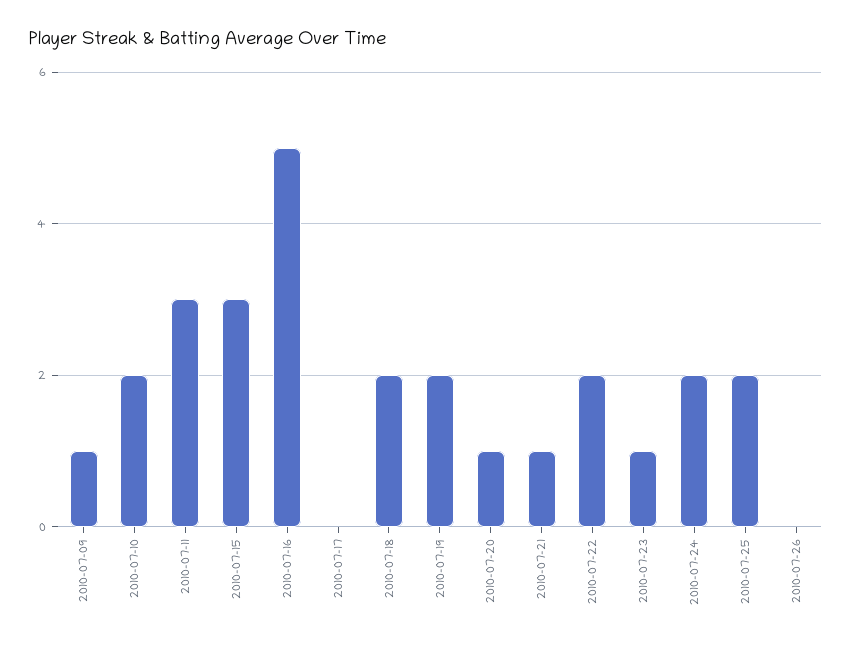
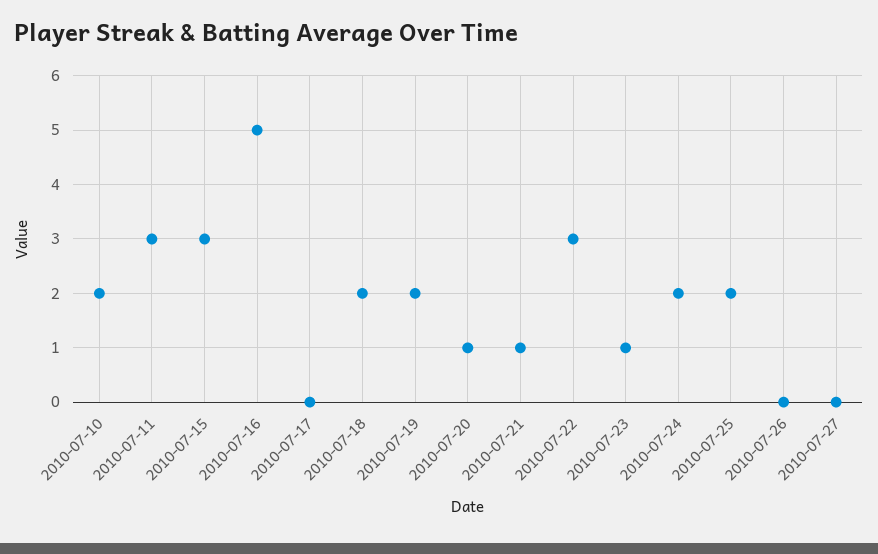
2010-07-09: 1 -> none
2010-07-22: 2 -> 3
2010-07-27: none -> 0

